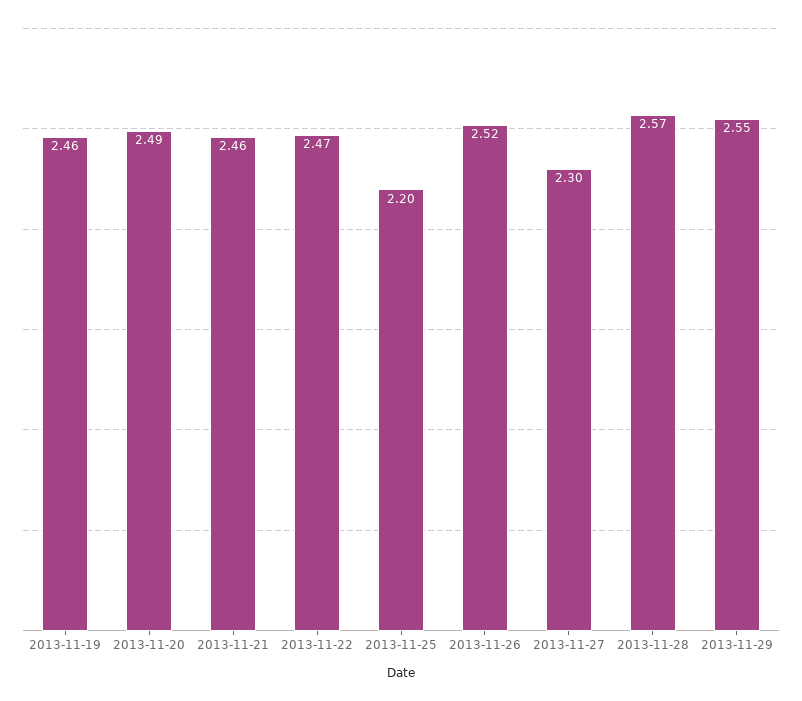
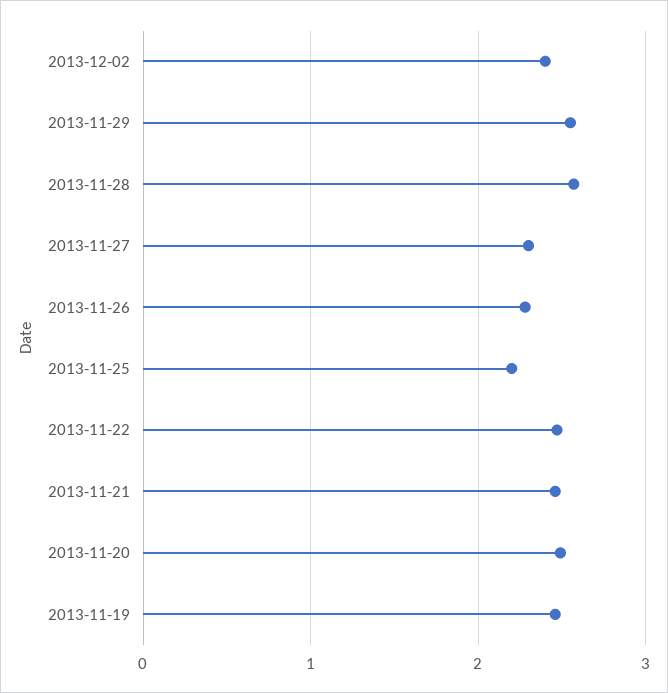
2013-11-26: 2.52 -> 2.3
2013-12-02: none -> 2.4

